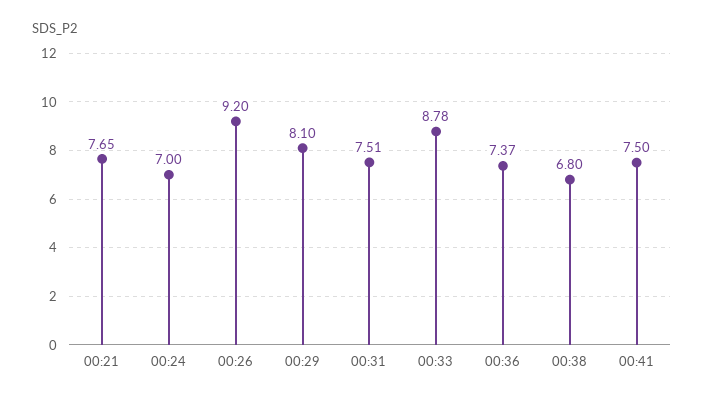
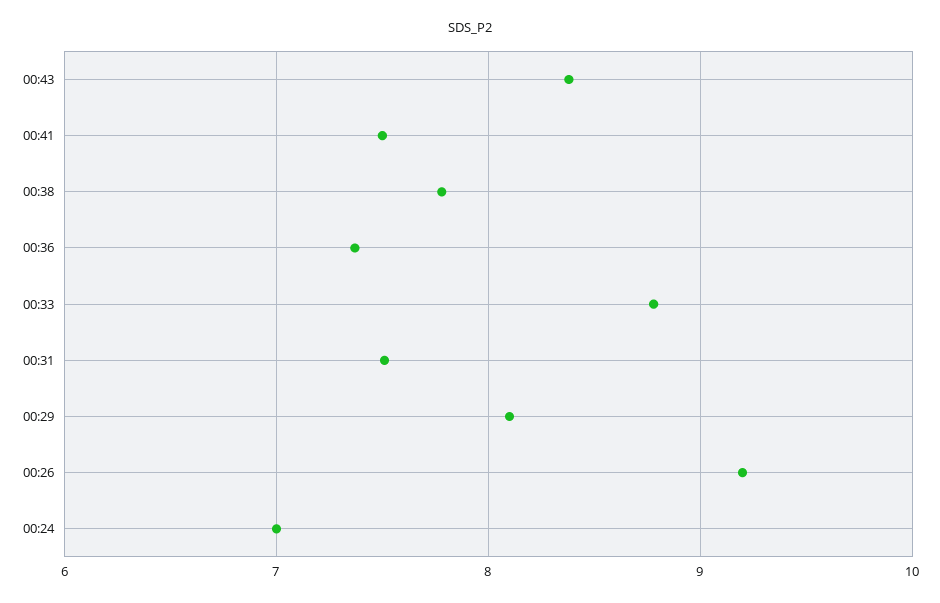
00:21: 7.65 -> none
00:38: 6.8 -> 7.8
00:43: none -> 8.4

